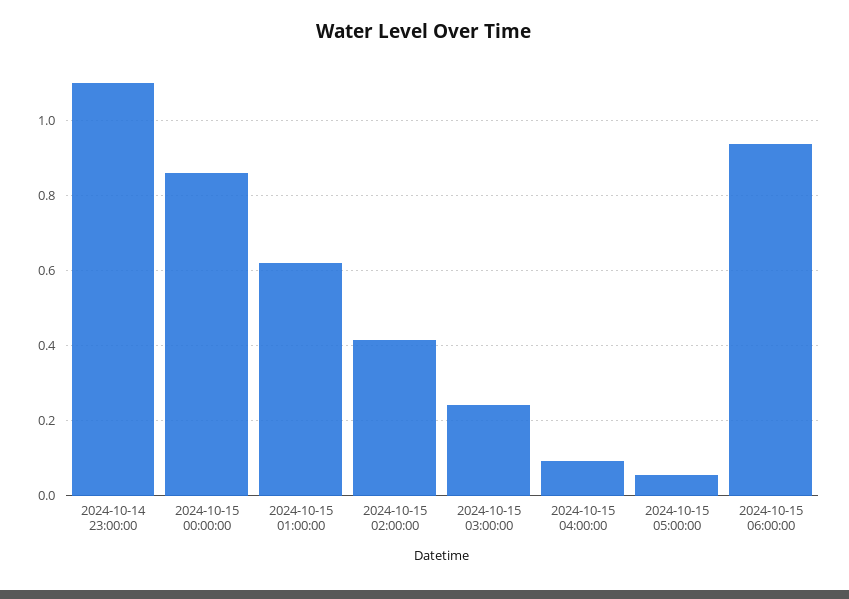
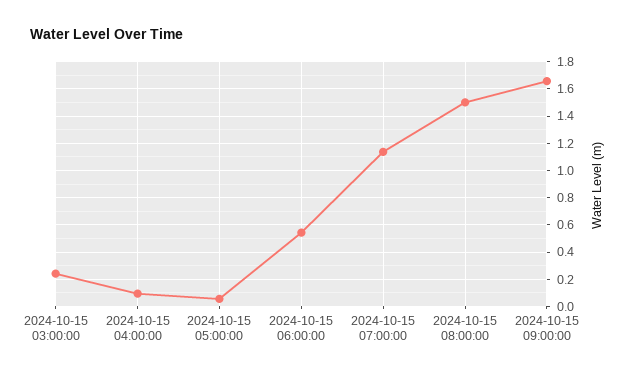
2024-10-14 23:00:00: 1.1 -> none
2024-10-15 00:00:00: 0.86 -> none
2024-10-15 01:00:00: 0.62 -> none
2024-10-15 02:00:00: 0.42 -> none
2024-10-15 06:00:00: 0.94 -> 0.55
2024-10-15 07:00:00: none -> 1.15
2024-10-15 08:00:00: none -> 1.5
2024-10-15 09:00:00: none -> 1.65

